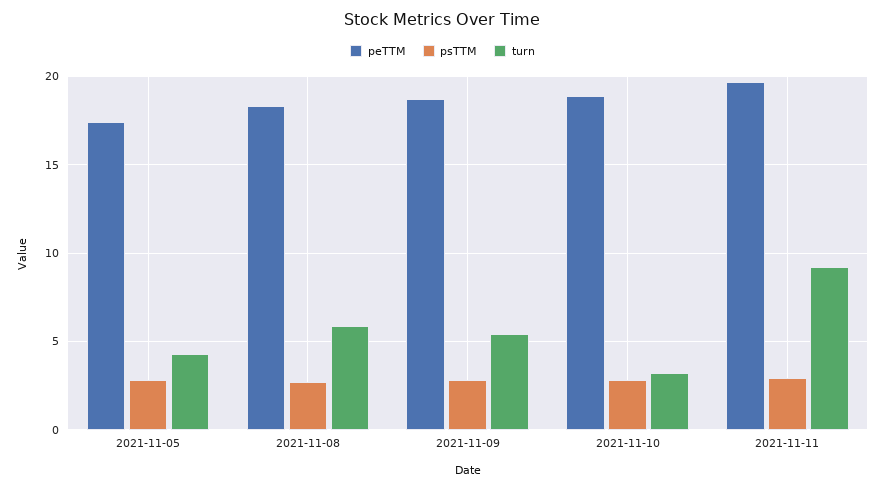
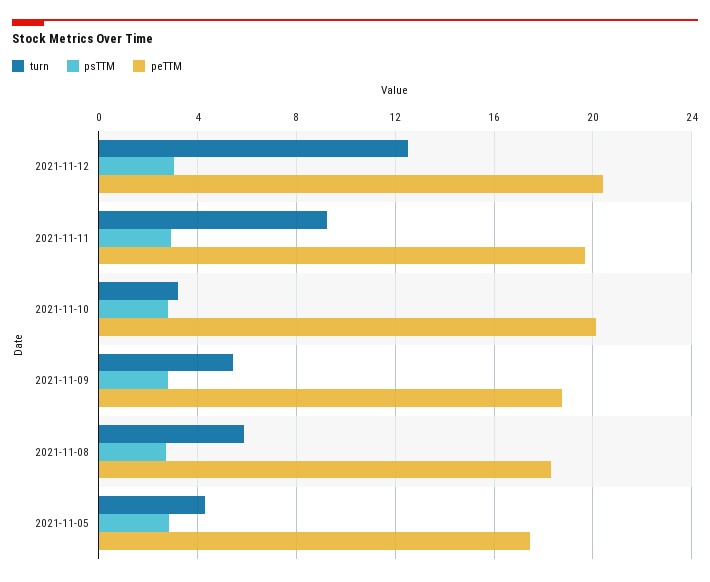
peTTM, 2021-11-10: 19 -> 20
turn, 2021-11-12: none -> 12.5
psTTM, 2021-11-12: none -> 3
peTTM, 2021-11-12: none -> 20.5

